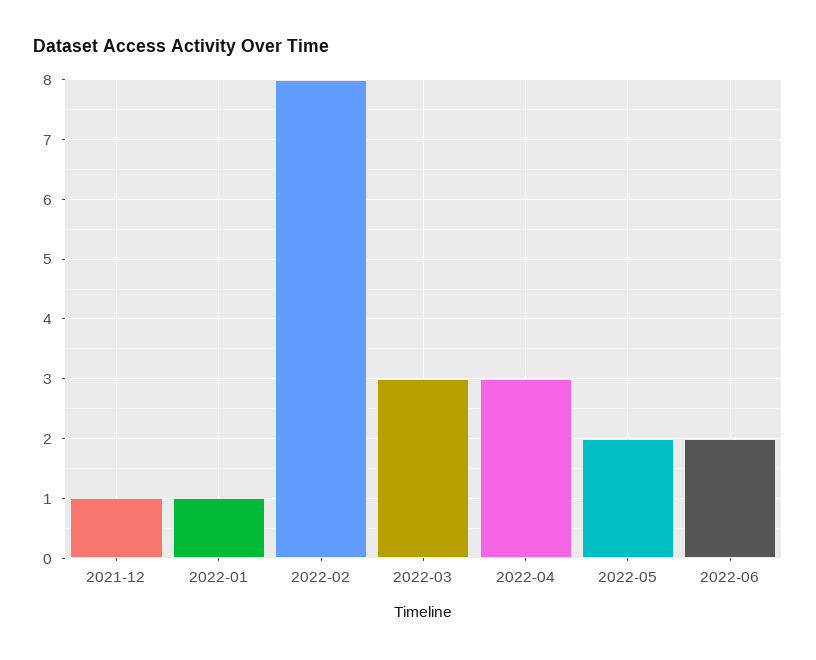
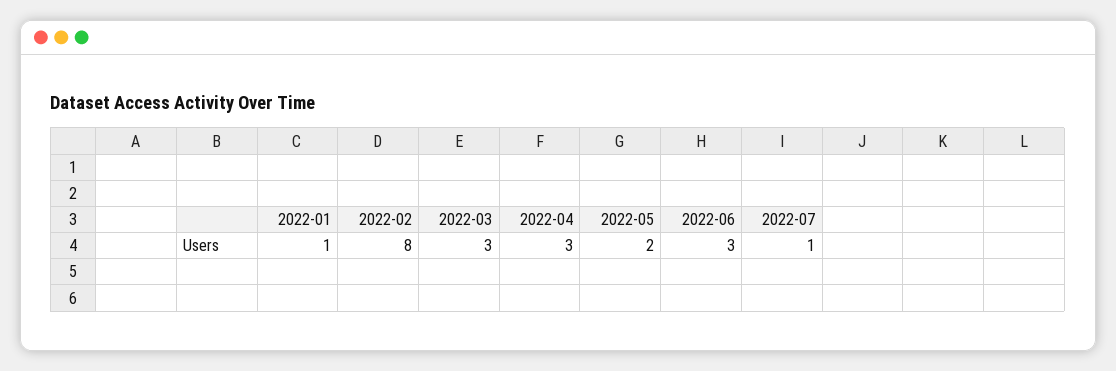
2021-12: 1 -> none
2022-06: 2 -> 3
2022-07: none -> 1

